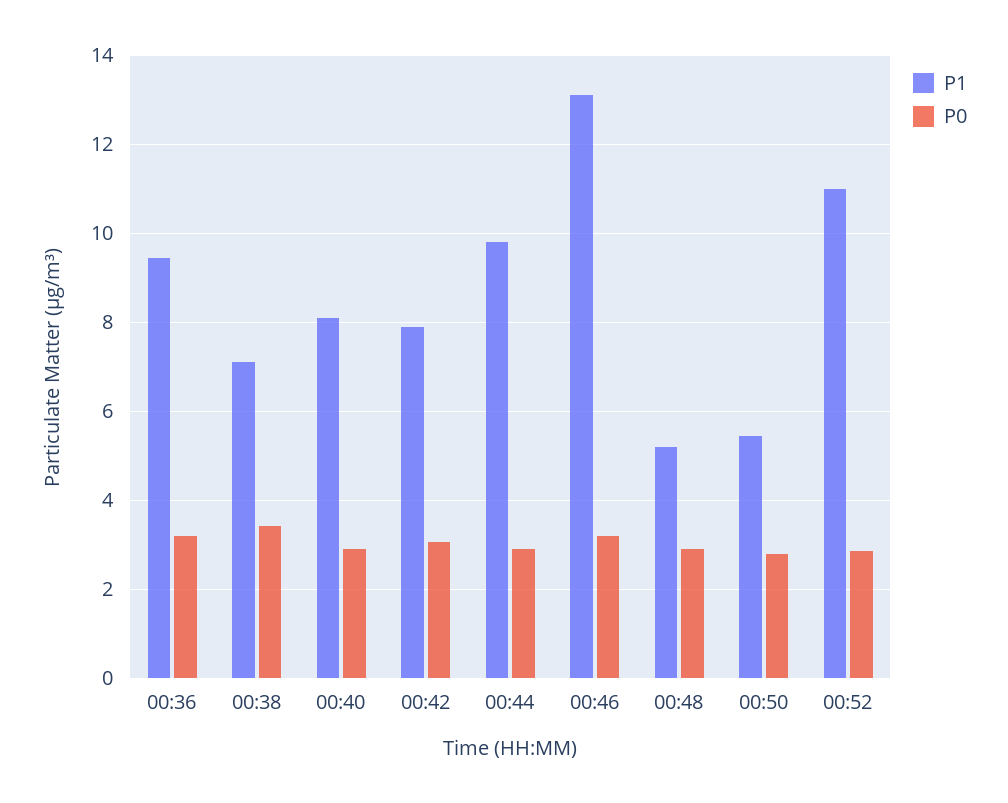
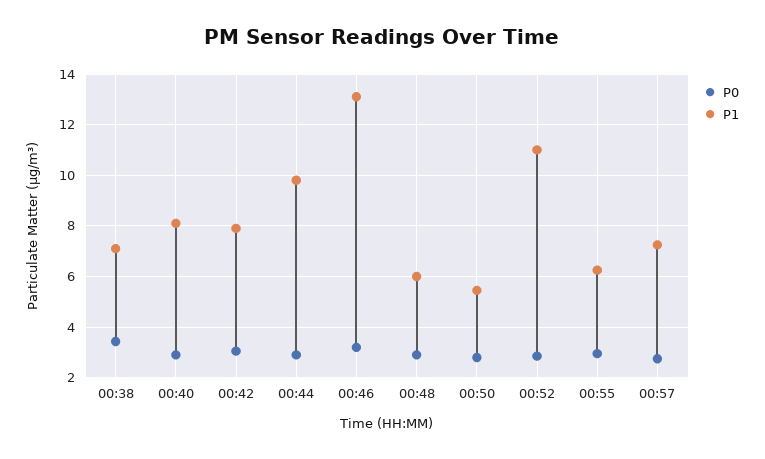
P1, 00:36: 9.4 -> none
P0, 00:36: 3.2 -> none
P1, 00:48: 5.2 -> 6
P0, 00:55: none -> 3
P1, 00:55: none -> 6.25
P0, 00:57: none -> 2.75
P1, 00:57: none -> 7.25

